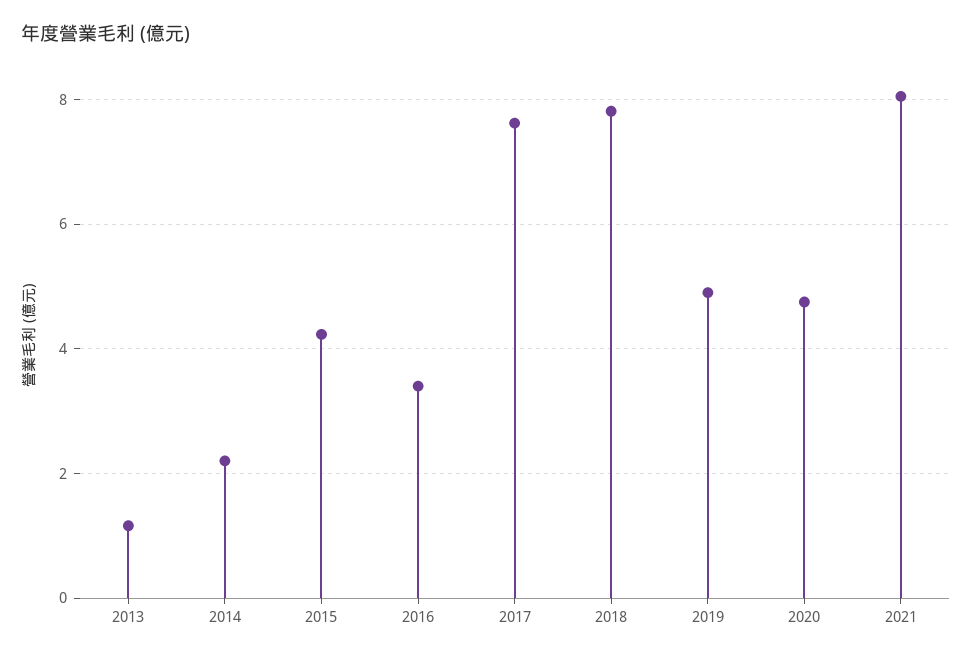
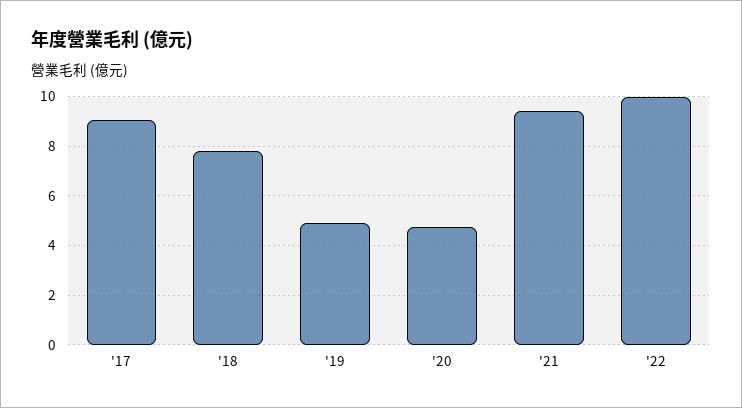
2013: 1.2 -> none
2014: 2.2 -> none
2015: 4.2 -> none
2016: 3.4 -> none
2017: 7.6 -> 9
2021: 8 -> 9.5
'22: none -> 10

